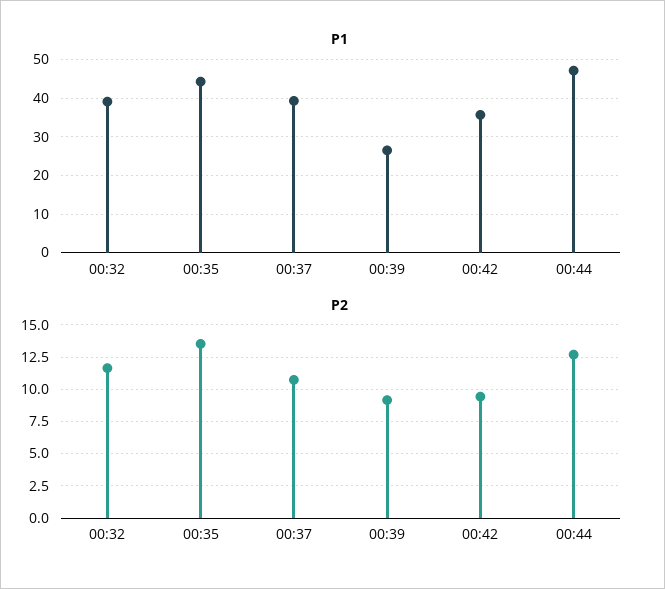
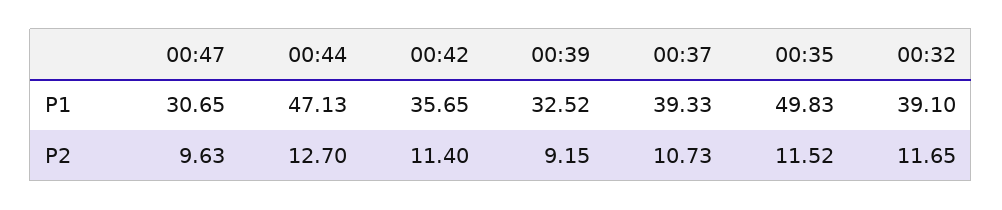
P1, 00:35: 44 -> 49.83
P1, 00:39: 26 -> 32.52
P2, 00:35: 13.5 -> 11.52
P2, 00:42: 9.5 -> 11.4
P1, 00:47: none -> 30.65
P2, 00:47: none -> 9.63

